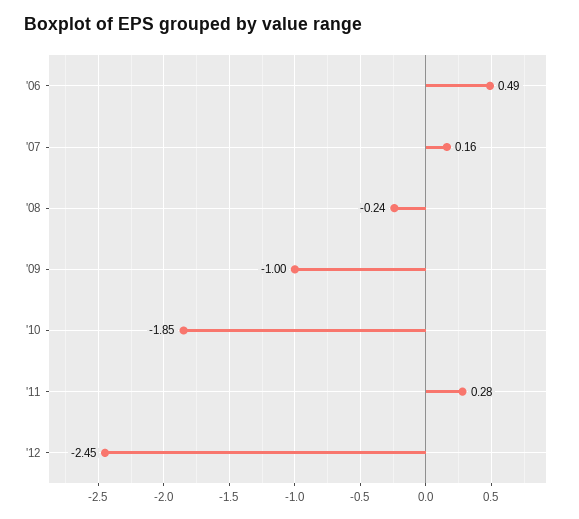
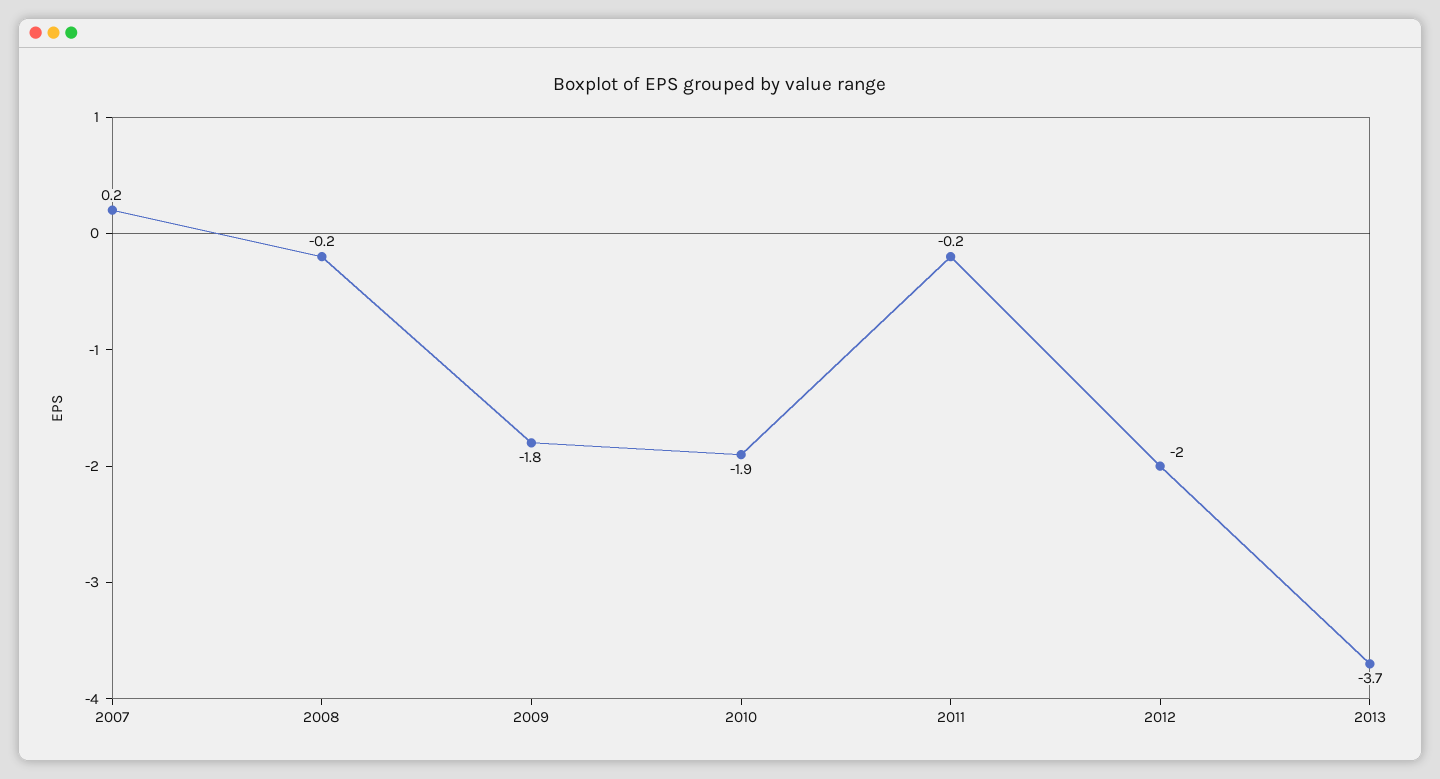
'06: 0.49 -> none
'09: -1 -> -1.8
'11: 0.28 -> -0.2
'12: -2.45 -> -2
2013: none -> -3.7

